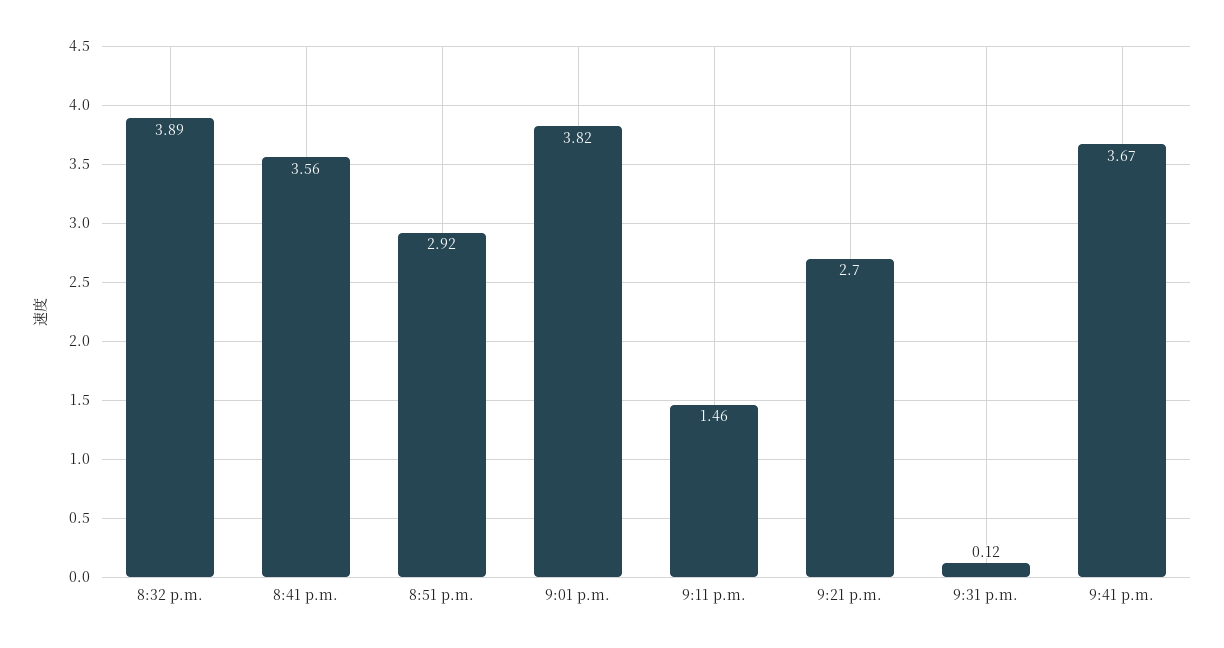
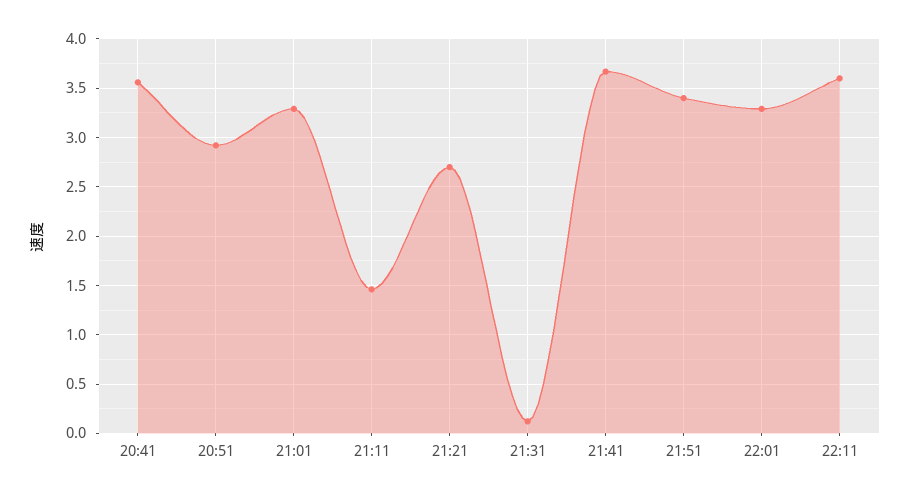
8:32 p.m.: 3.89 -> none
9:01 p.m.: 3.82 -> 3.3
21:51: none -> 3.4
22:01: none -> 3.3
22:11: none -> 3.6

